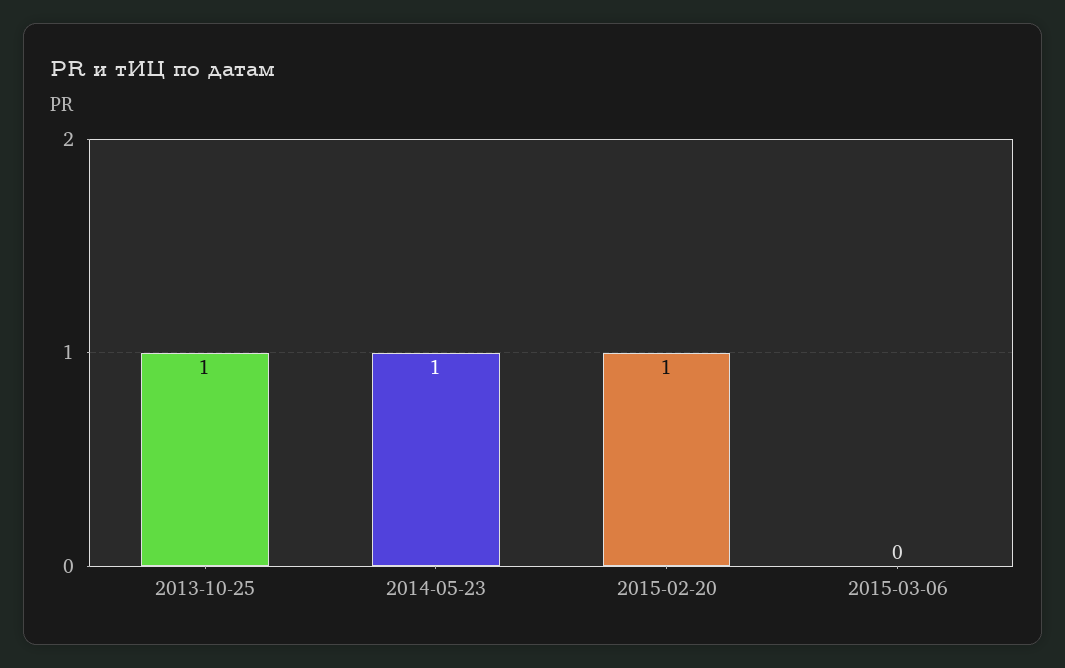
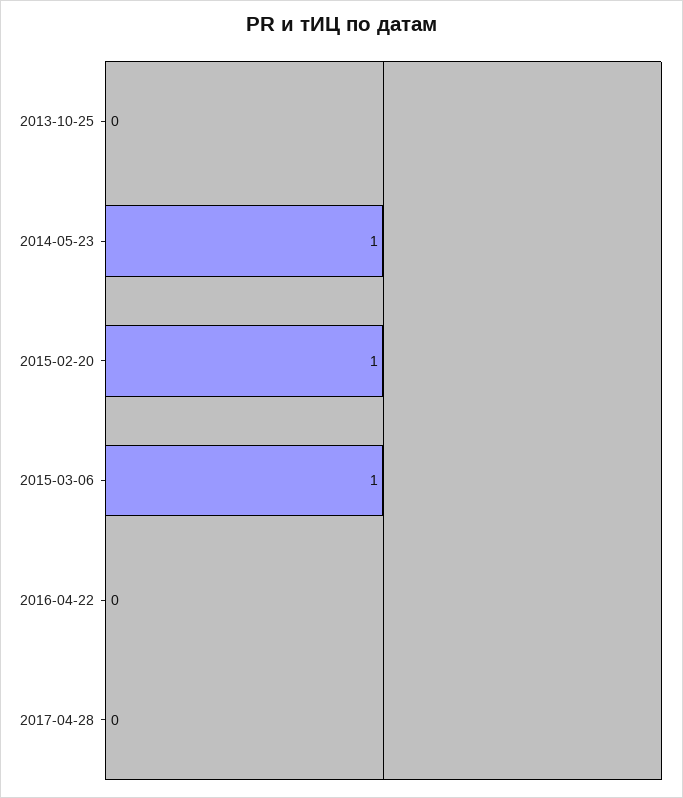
2013-10-25: 1 -> 0
2015-03-06: 0 -> 1
2016-04-22: none -> 0
2017-04-28: none -> 0

